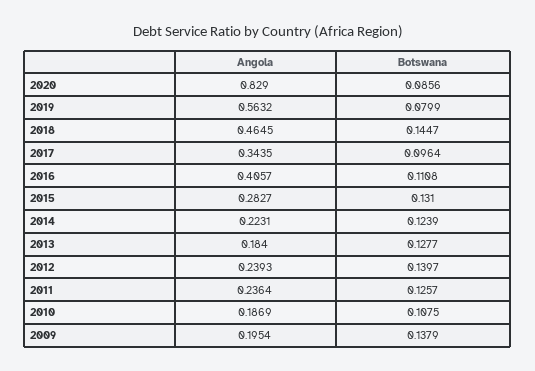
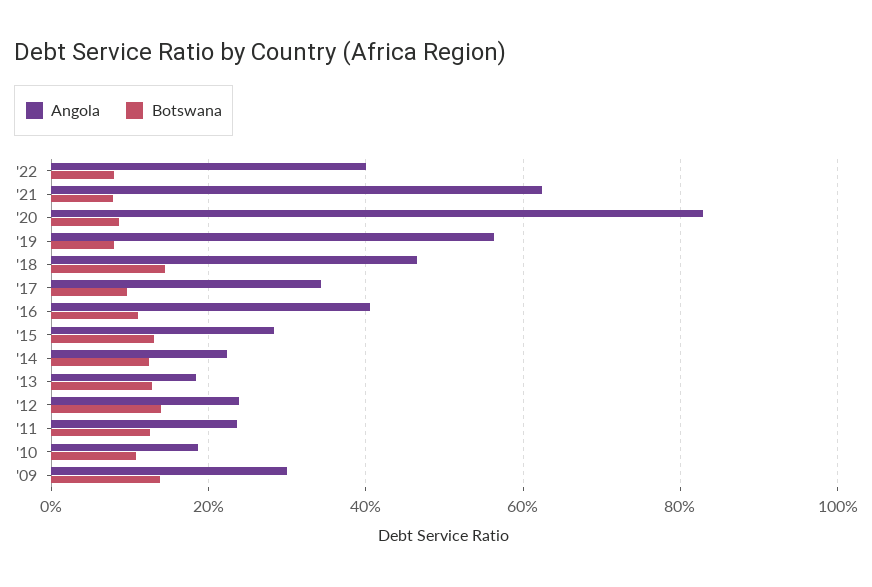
Angola, 2009: 0.1954 -> 0.3
Angola, '22: none -> 0.4
Botswana, '22: none -> 0.08
Angola, '21: none -> 0.62
Botswana, '21: none -> 0.08

